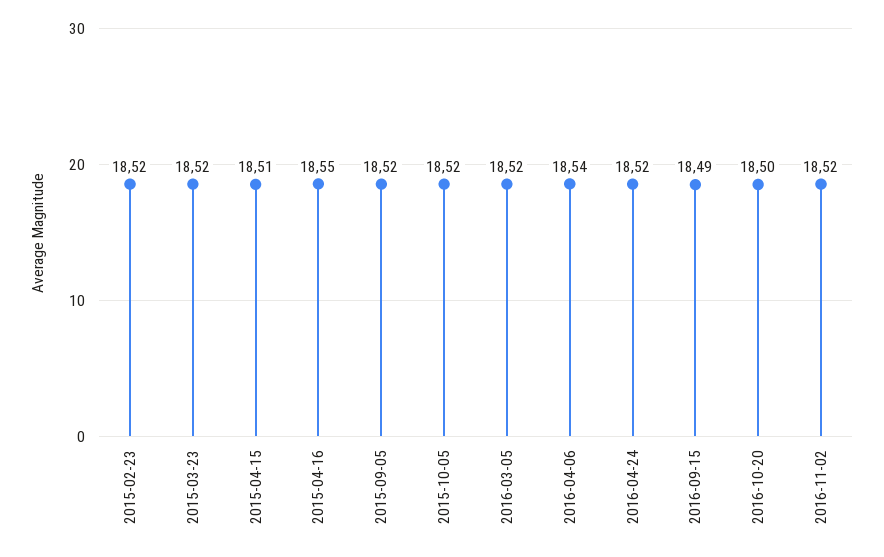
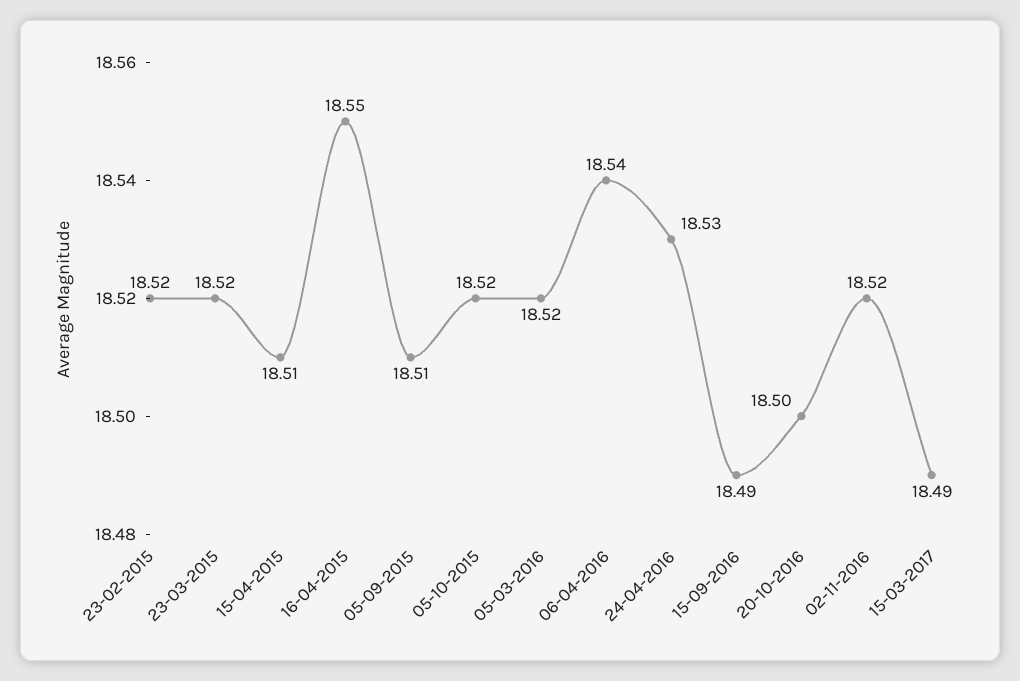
2015-09-05: 18.52 -> 18.51
2016-04-24: 18.52 -> 18.53
15-03-2017: none -> 18.49

